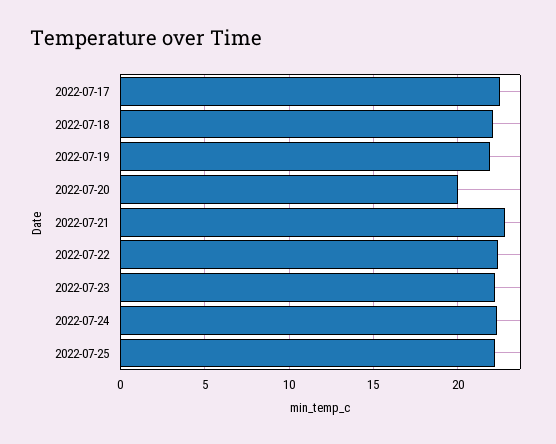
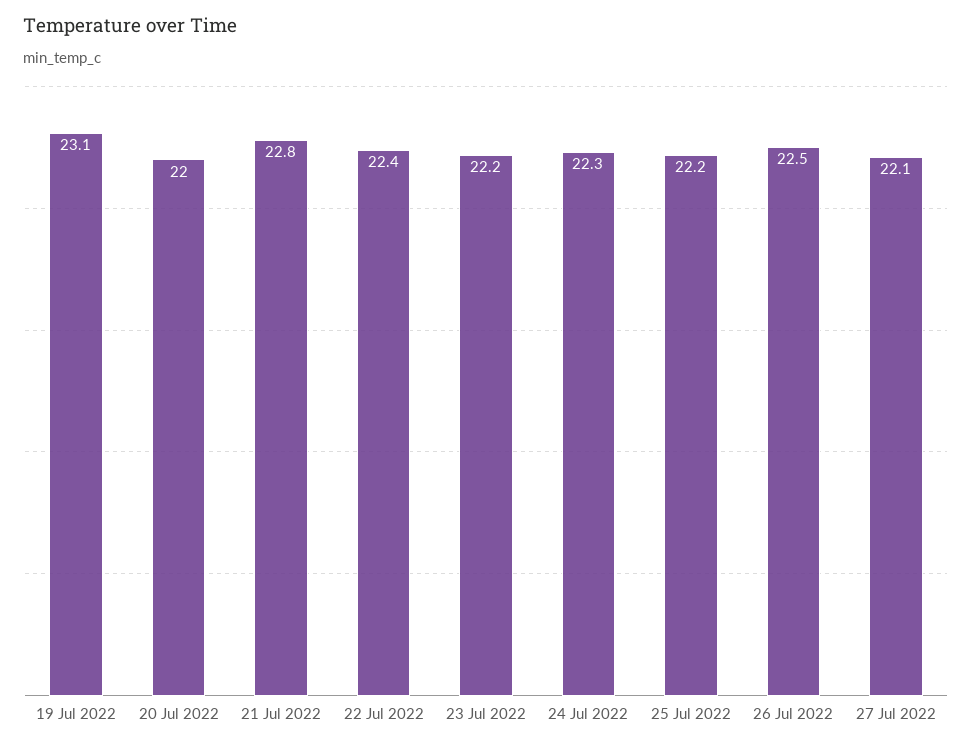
2022-07-17: 22.5 -> none
2022-07-18: 22 -> none
2022-07-19: 22 -> 23.1
2022-07-20: 20 -> 22
26 Jul 2022: none -> 22.5
27 Jul 2022: none -> 22.1

